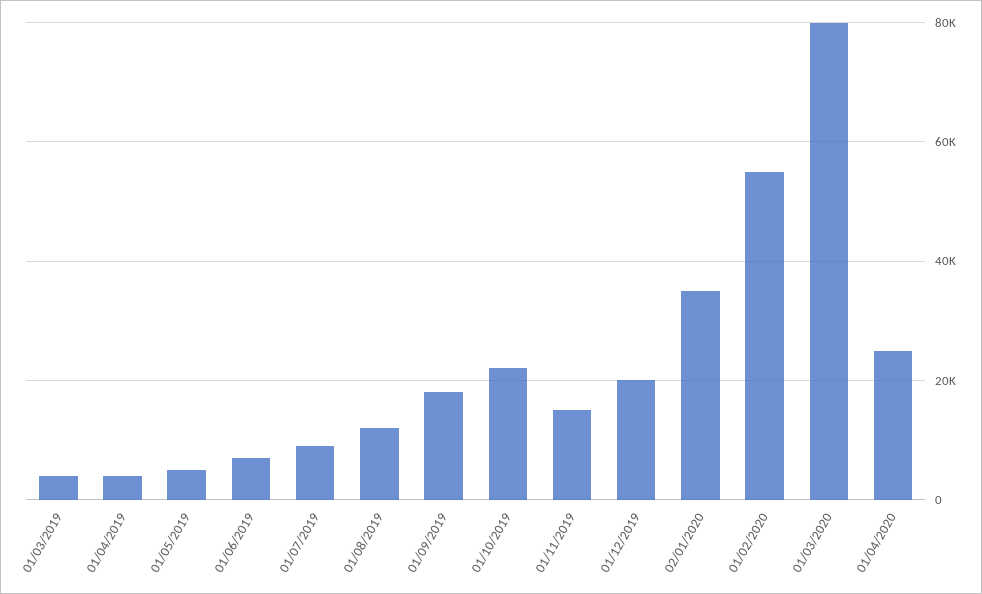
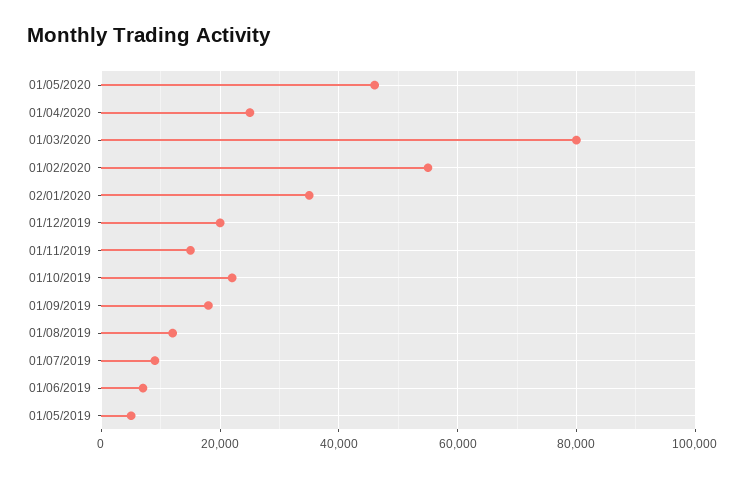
01/03/2019: 4000 -> none
01/04/2019: 4000 -> none
01/05/2020: none -> 46000

